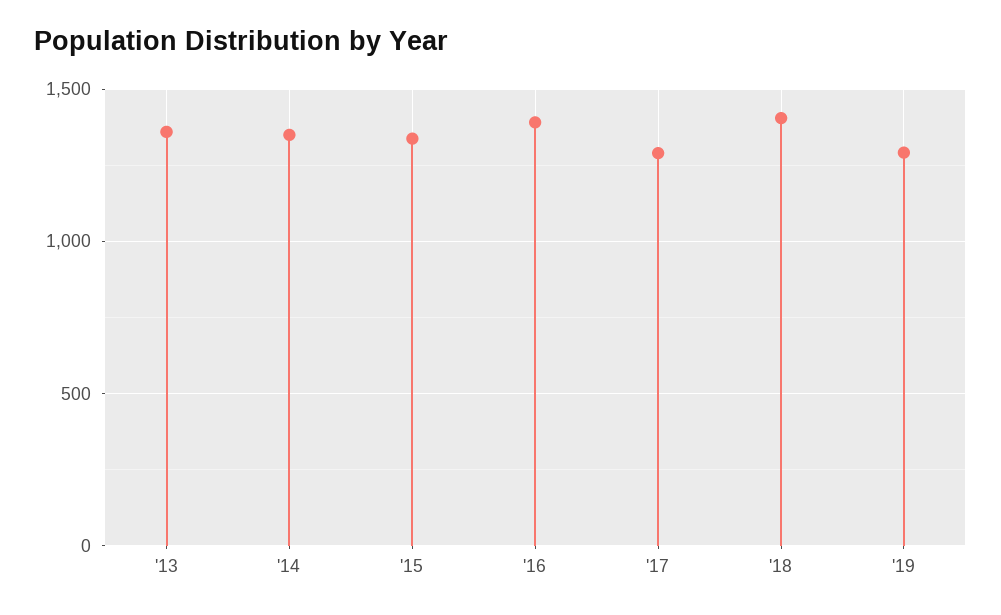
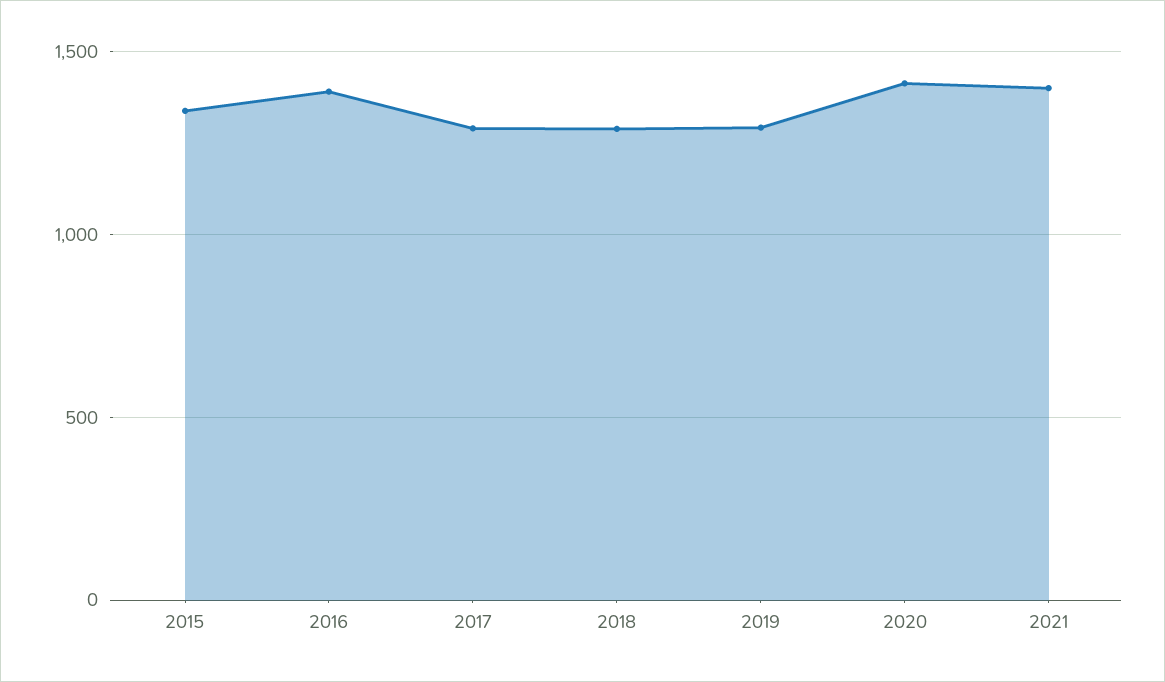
'13: 1350 -> none
'14: 1350 -> none
'18: 1400 -> 1300
2020: none -> 1400
2021: none -> 1400

